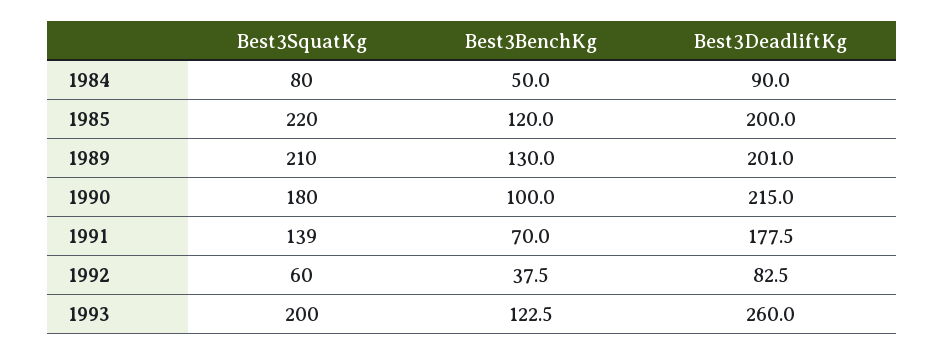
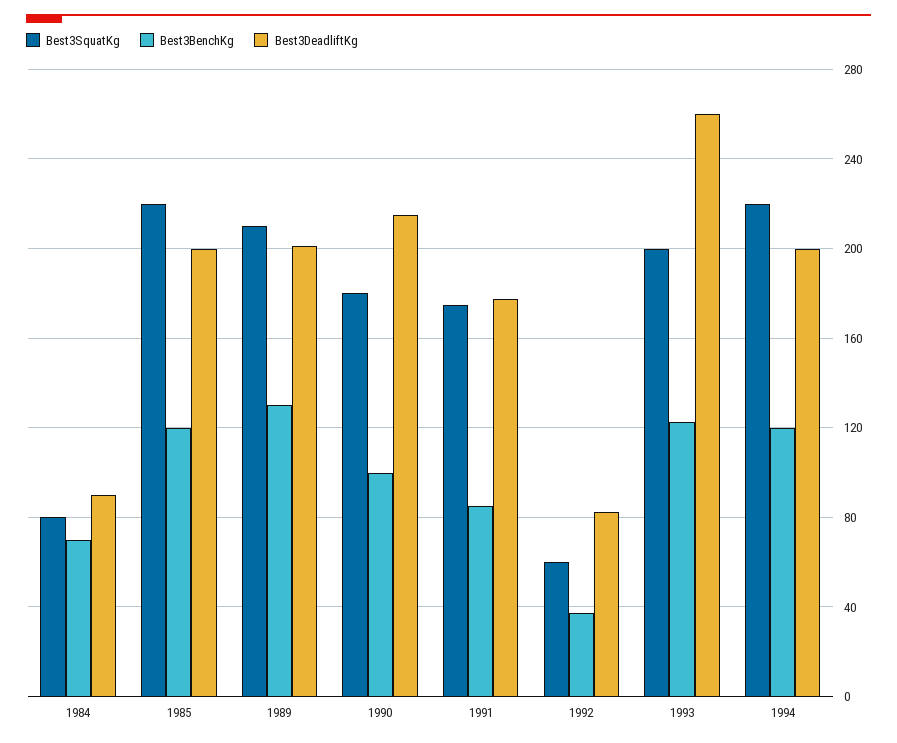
Best3BenchKg, 1984: 50 -> 70
Best3SquatKg, 1991: 139 -> 175
Best3BenchKg, 1991: 70 -> 85
Best3SquatKg, 1994: none -> 220
Best3BenchKg, 1994: none -> 120
Best3DeadliftKg, 1994: none -> 200

